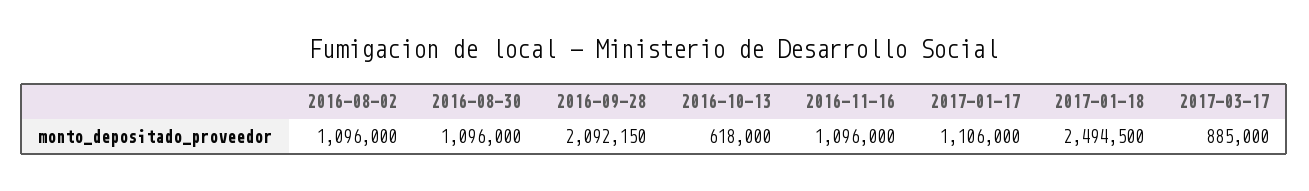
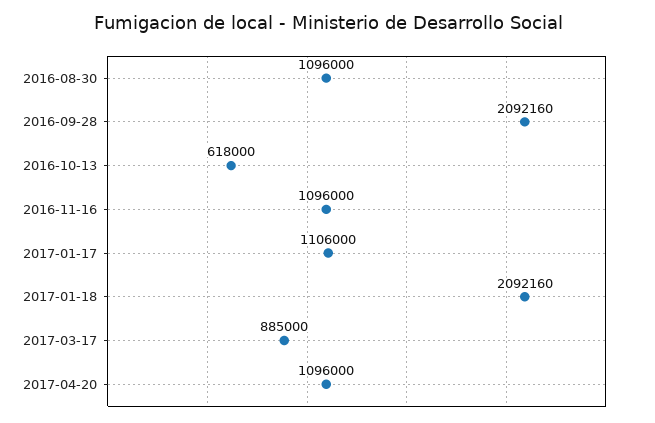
2016-08-02: 1096000 -> none
2016-09-28: 2092150 -> 2092160
2017-01-18: 2494500 -> 2092160
2017-04-20: none -> 1096000

